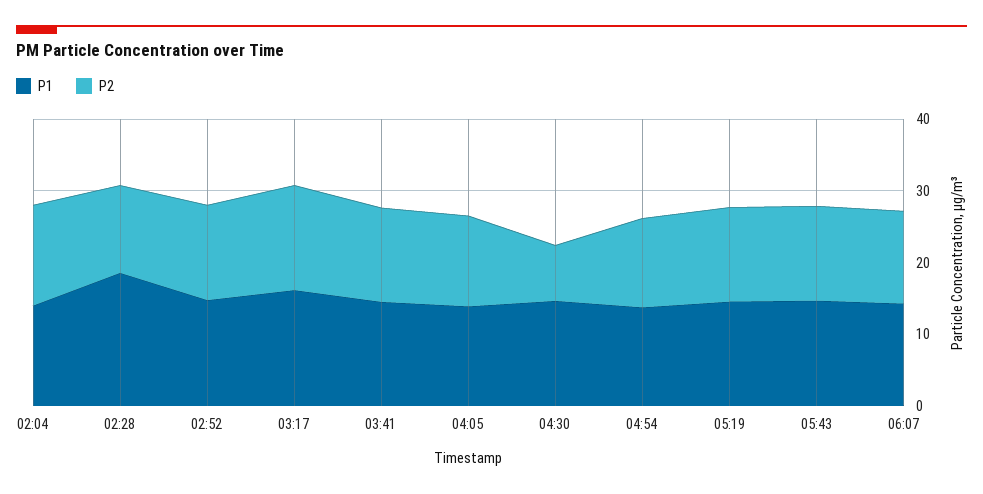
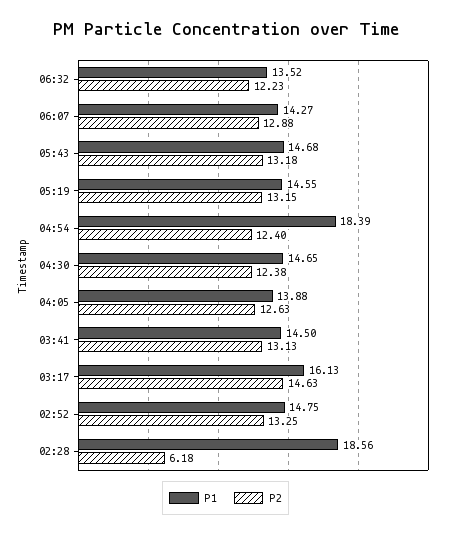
P1, 02:04: 14 -> none
P2, 02:04: 14 -> none
P2, 02:28: 12 -> 6.18
P2, 04:30: 8 -> 12.38
P1, 04:54: 14 -> 18.39
P1, 06:32: none -> 13.52
P2, 06:32: none -> 12.23

